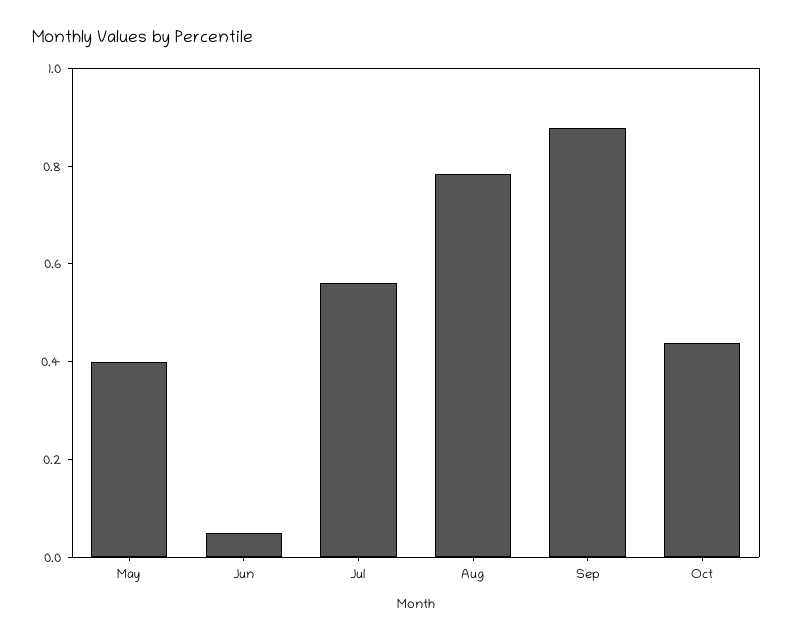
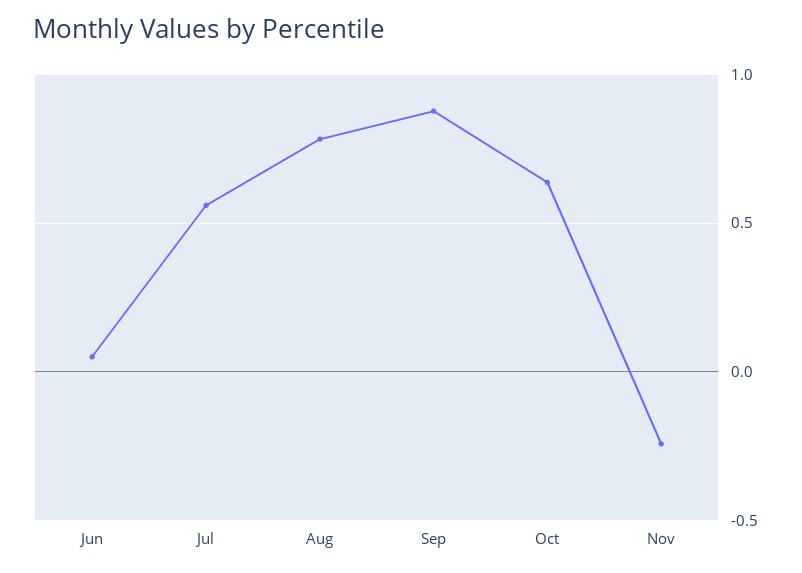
May: 0.4 -> none
Oct: 0.45 -> 0.65
Nov: none -> -0.25

